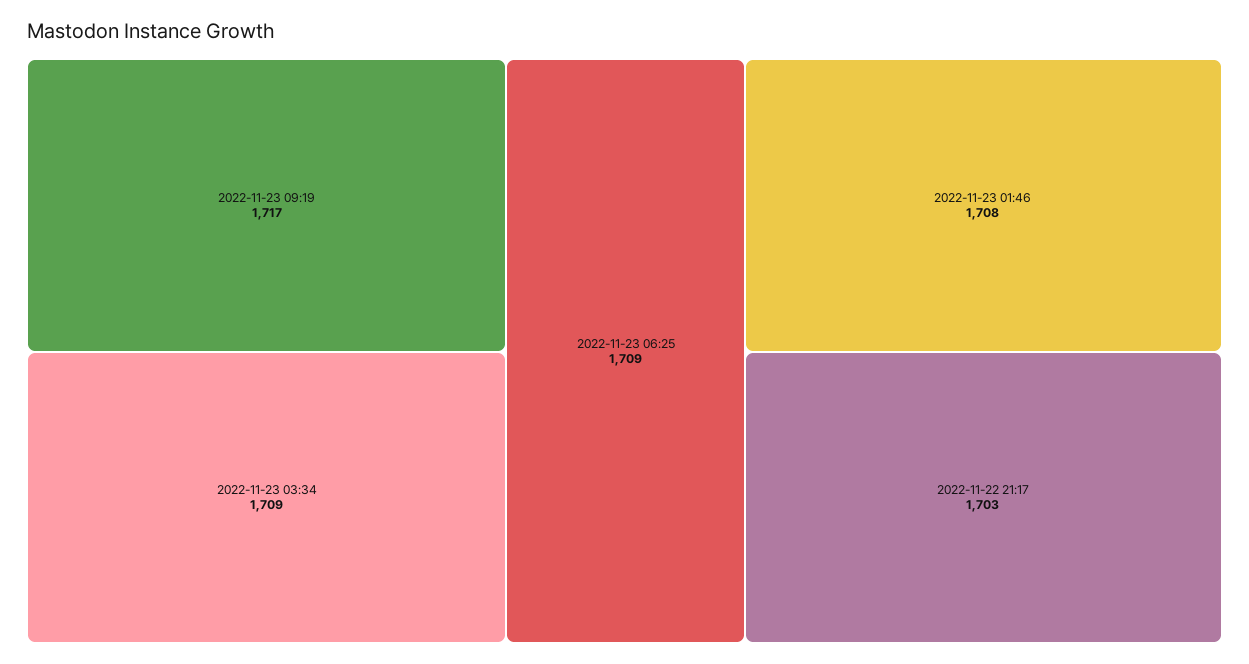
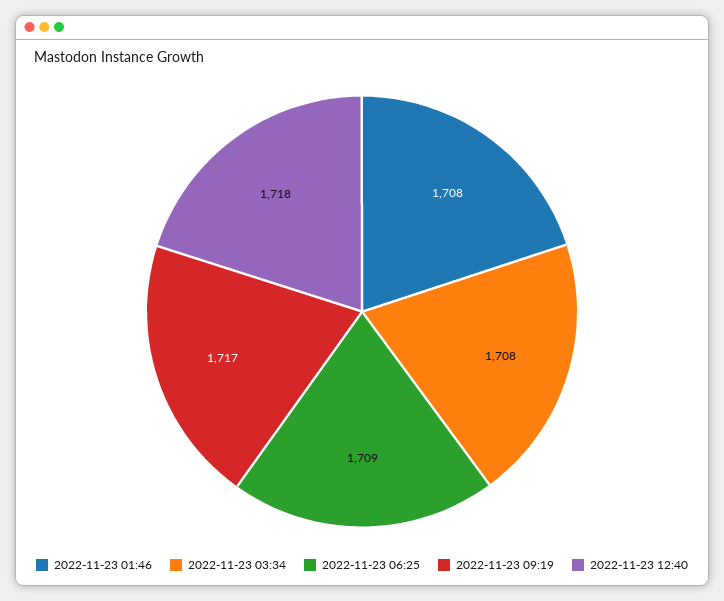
2022-11-23 03:34: 1709 -> 1708
2022-11-22 21:17: 1703 -> none
2022-11-23 12:40: none -> 1718

